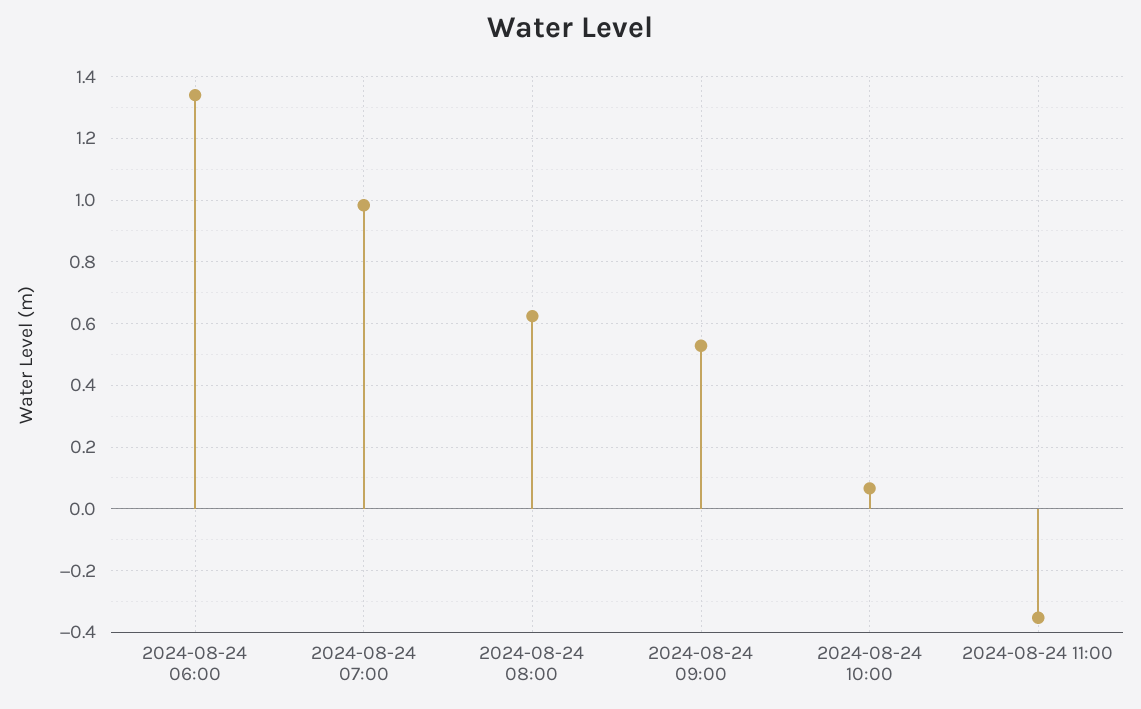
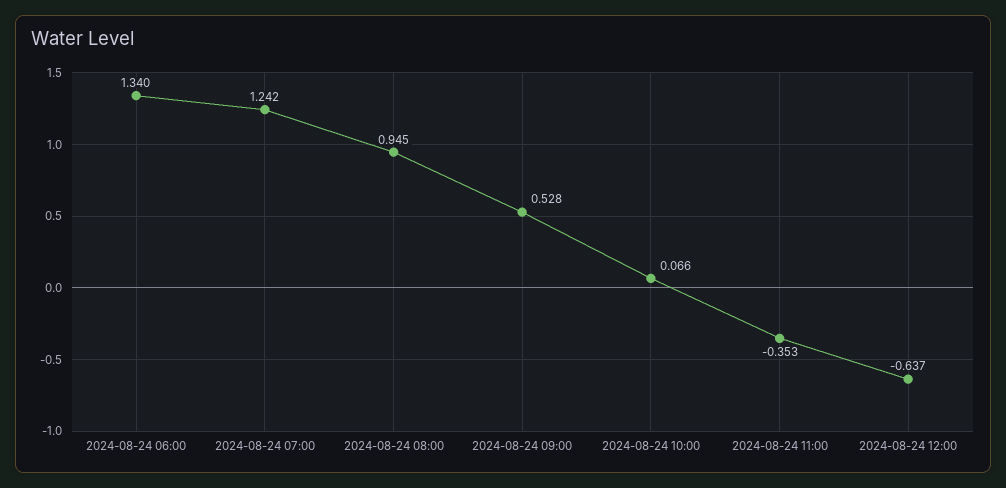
2024-08-24 07:00: 0.98 -> 1.242
2024-08-24 08:00: 0.62 -> 0.945
2024-08-24 12:00: none -> -0.637

